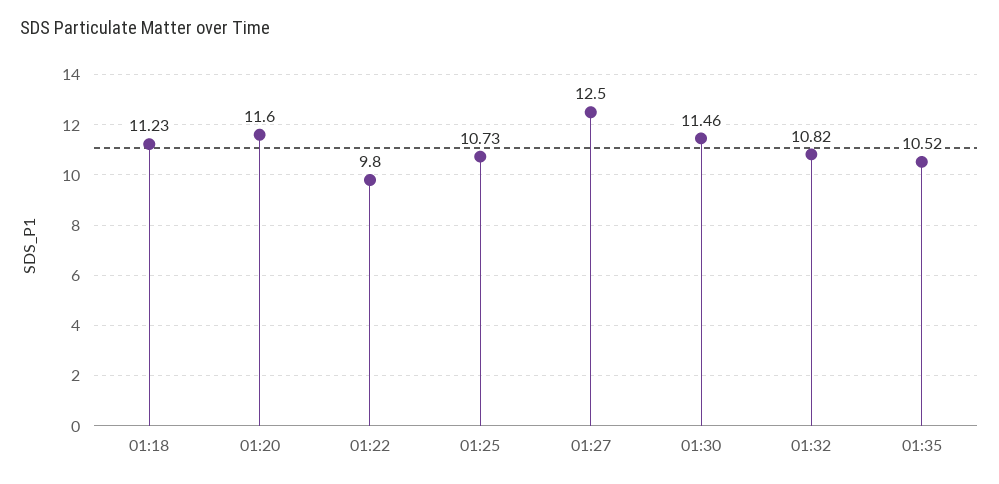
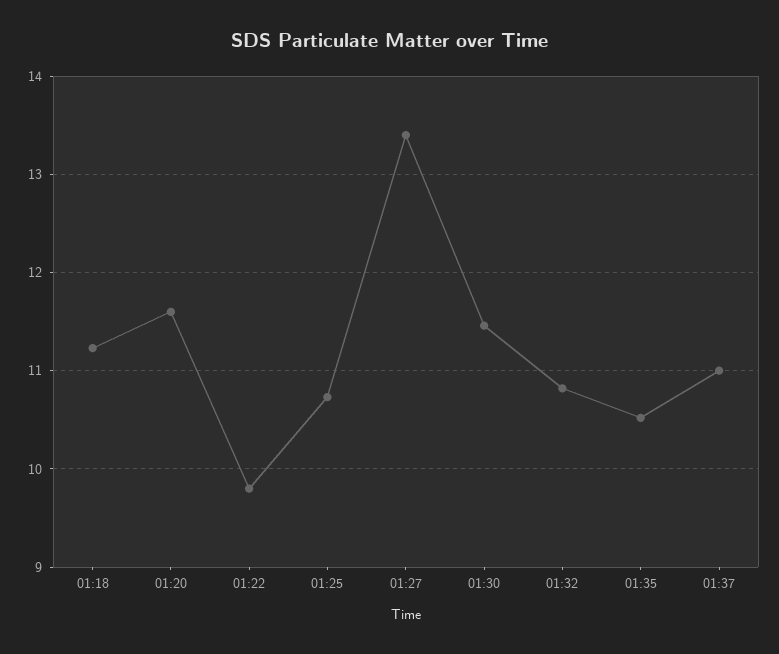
01:27: 12.5 -> 13.4
01:37: none -> 11

